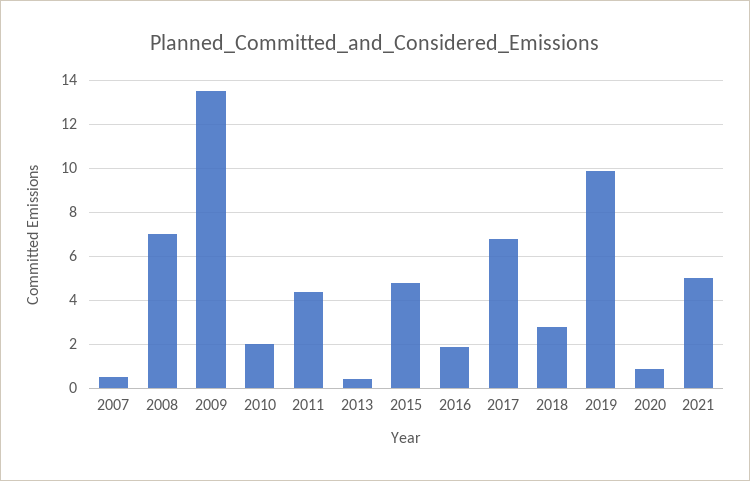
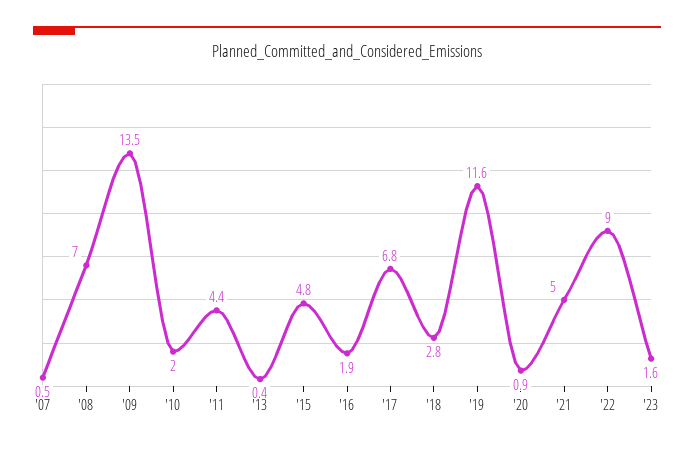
2019: 10 -> 11.6
'22: none -> 9
'23: none -> 1.6

